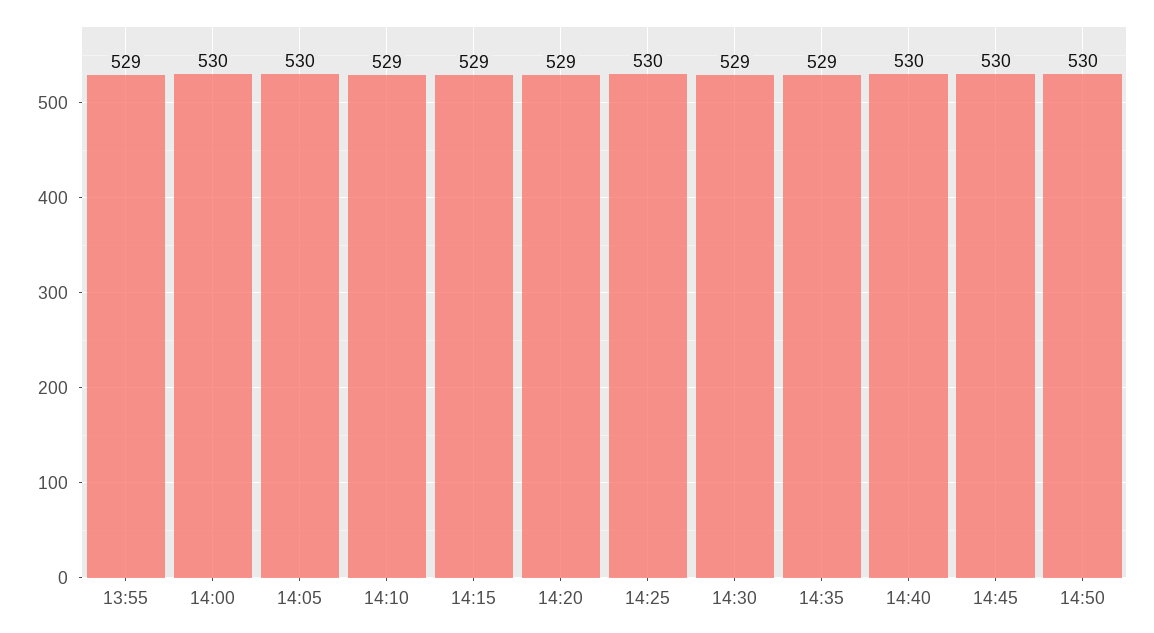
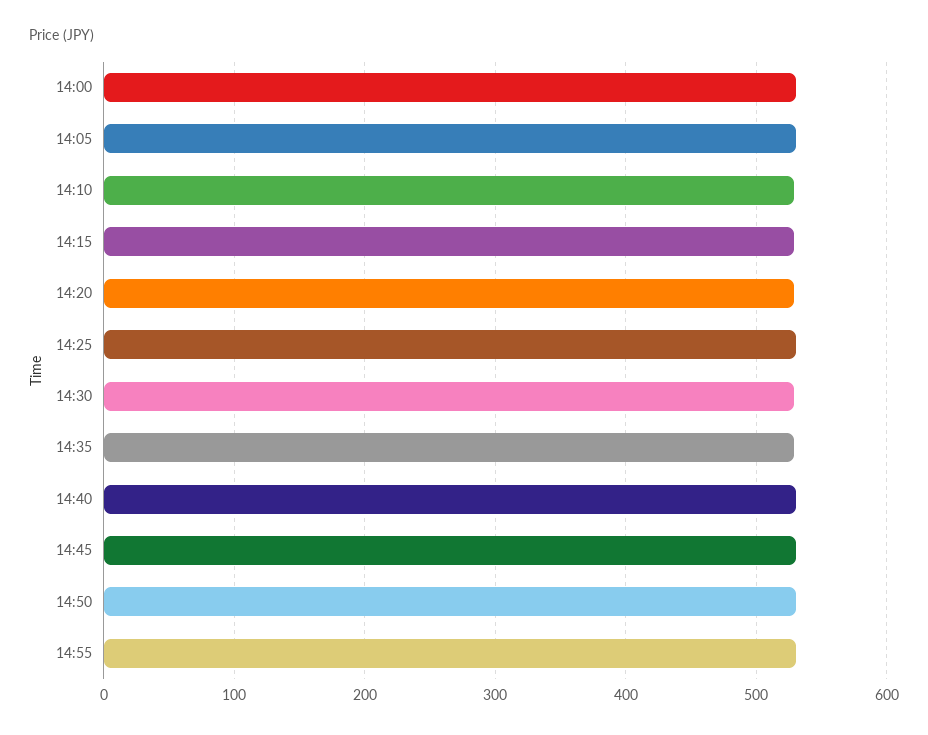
13:55: 529 -> none
14:55: none -> 530

